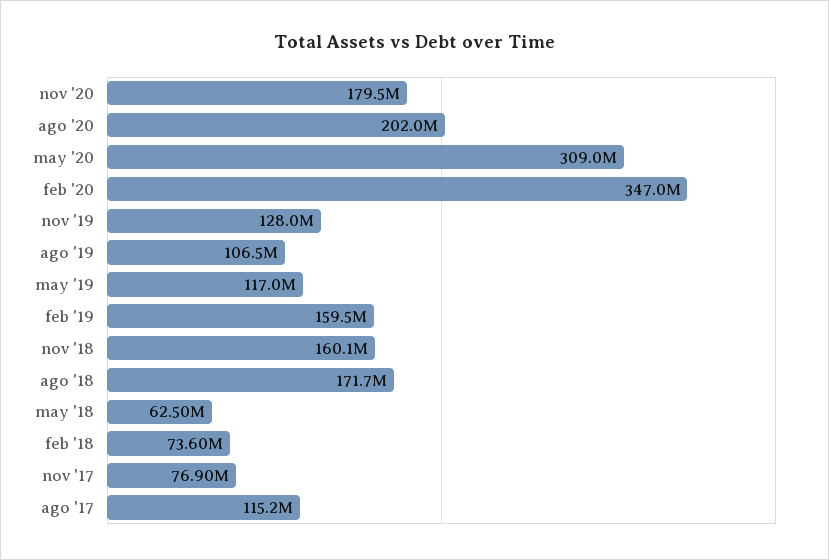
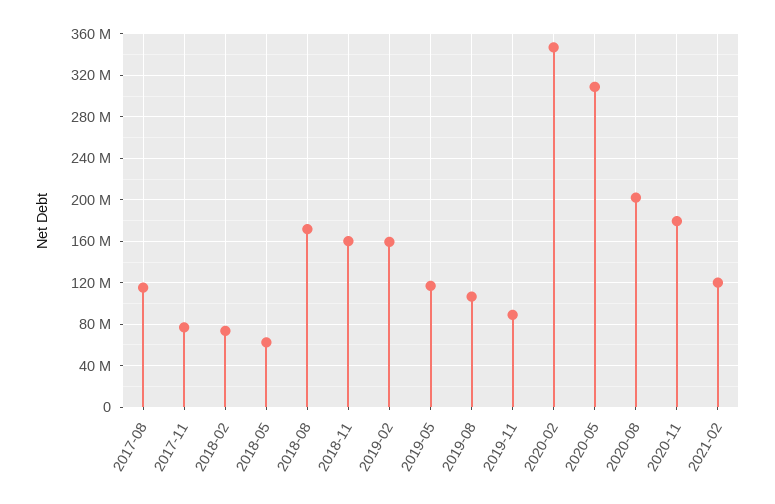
nov '19: 128000000 -> 90000000
2021-02: none -> 120000000

